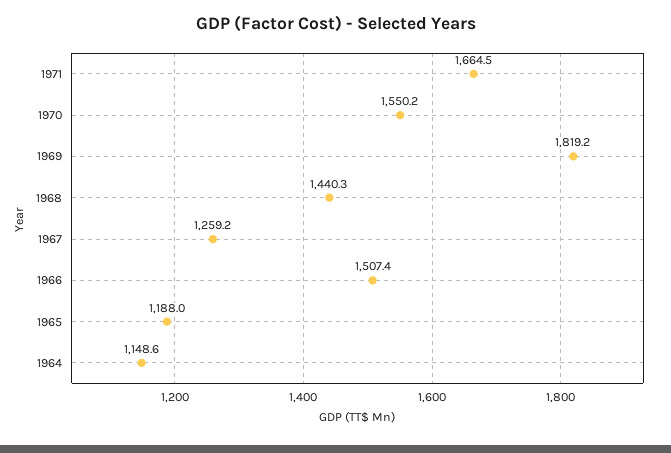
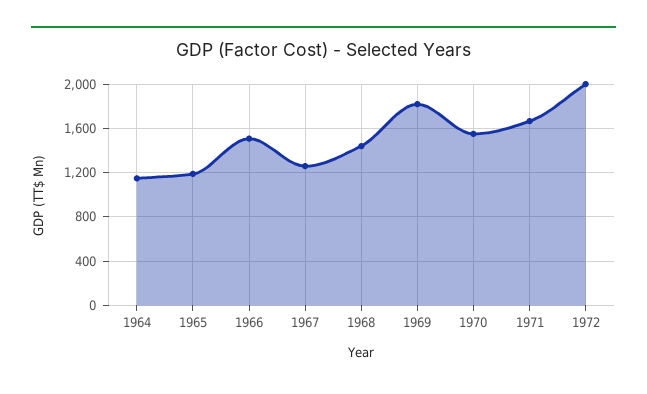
1972: none -> 2000

